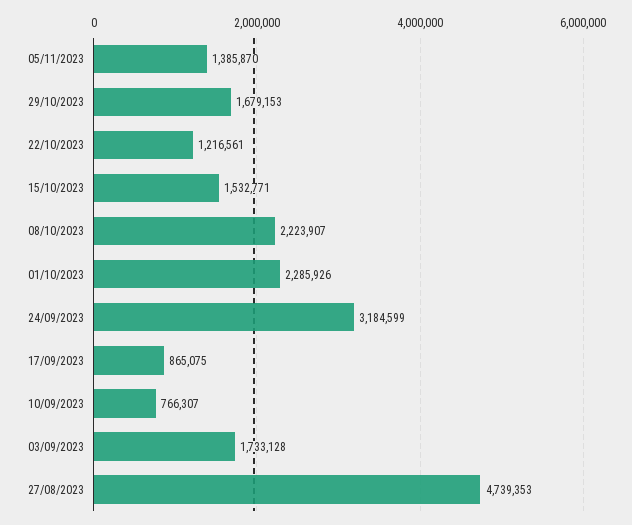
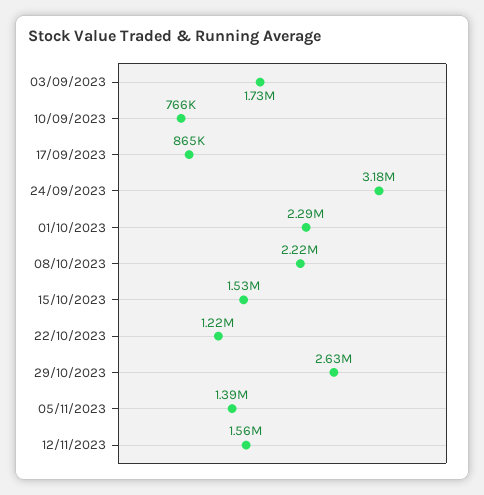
29/10/2023: 1679153 -> 2630000
27/08/2023: 4739353 -> none
12/11/2023: none -> 1560000

